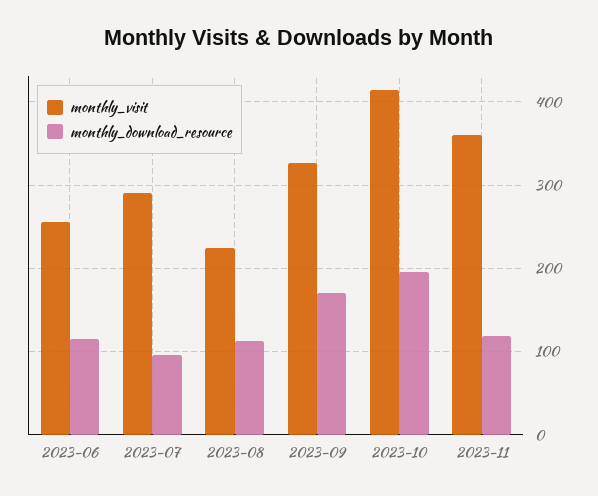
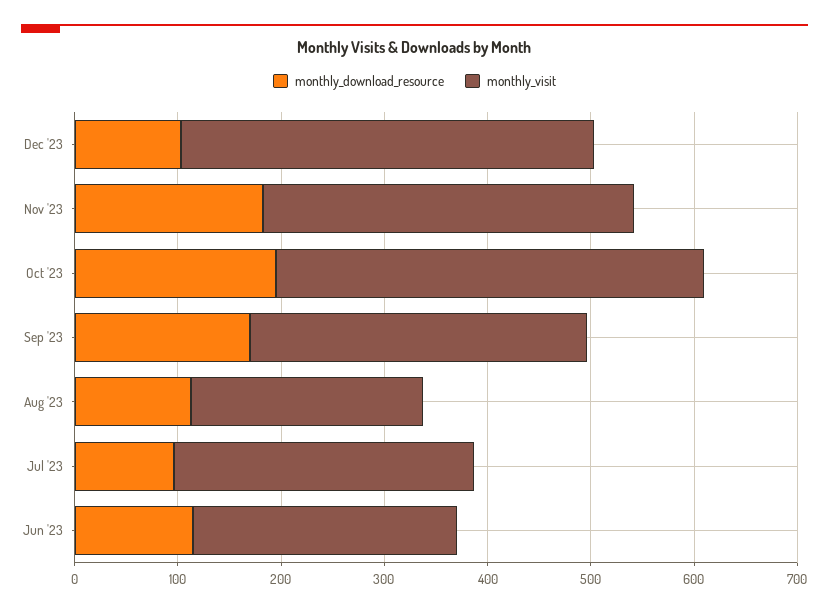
monthly_download_resource, 2023-11: 120 -> 180
monthly_download_resource, Dec '23: none -> 100
monthly_visit, Dec '23: none -> 400

